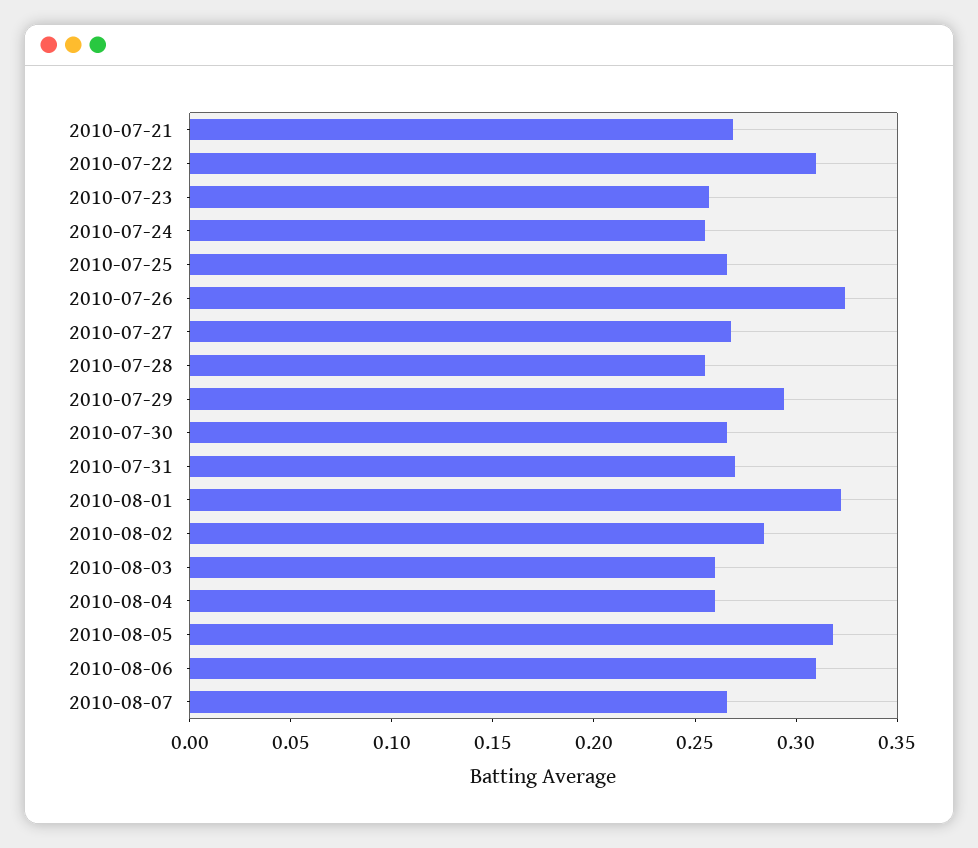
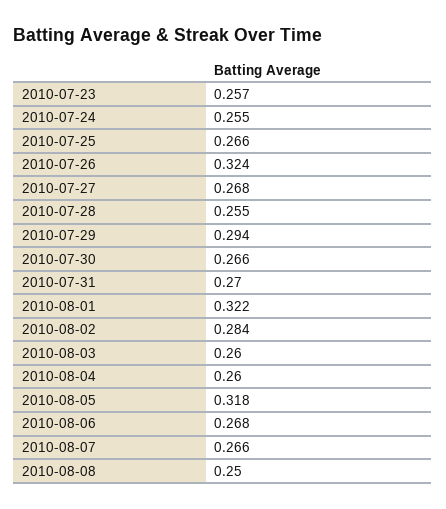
2010-07-21: 0.27 -> none
2010-07-22: 0.31 -> none
2010-08-06: 0.31 -> 0.268
2010-08-08: none -> 0.25

